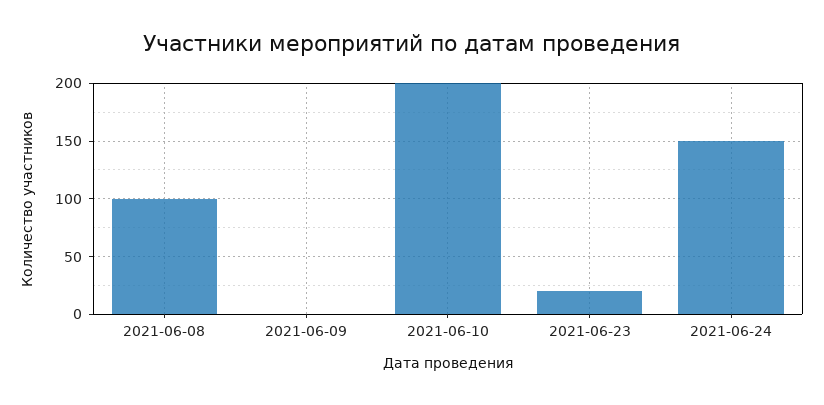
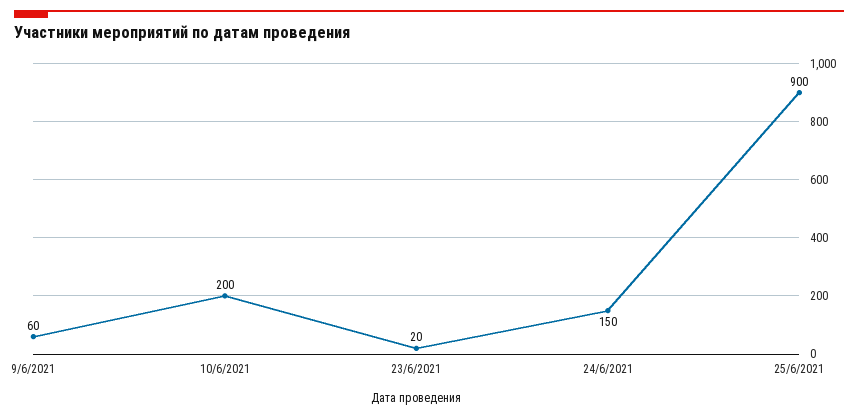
2021-06-08: 100 -> none
2021-06-09: 0 -> 60
25/6/2021: none -> 900

